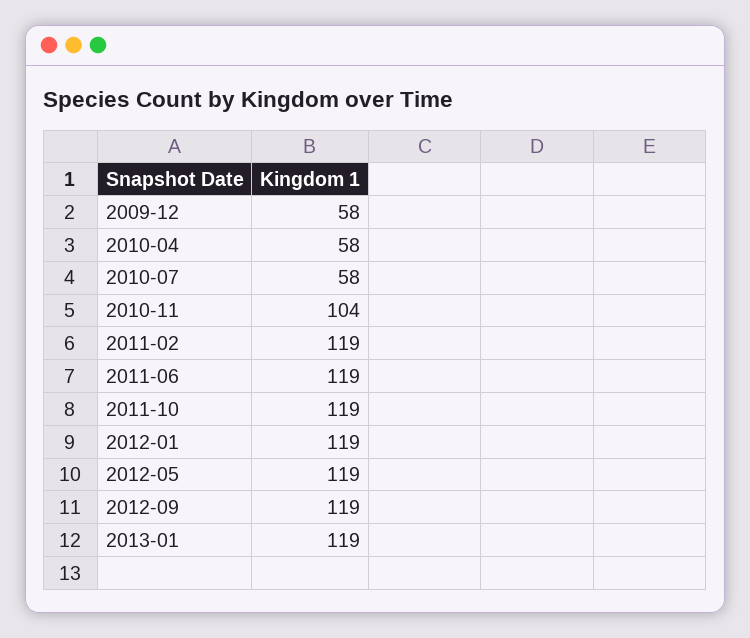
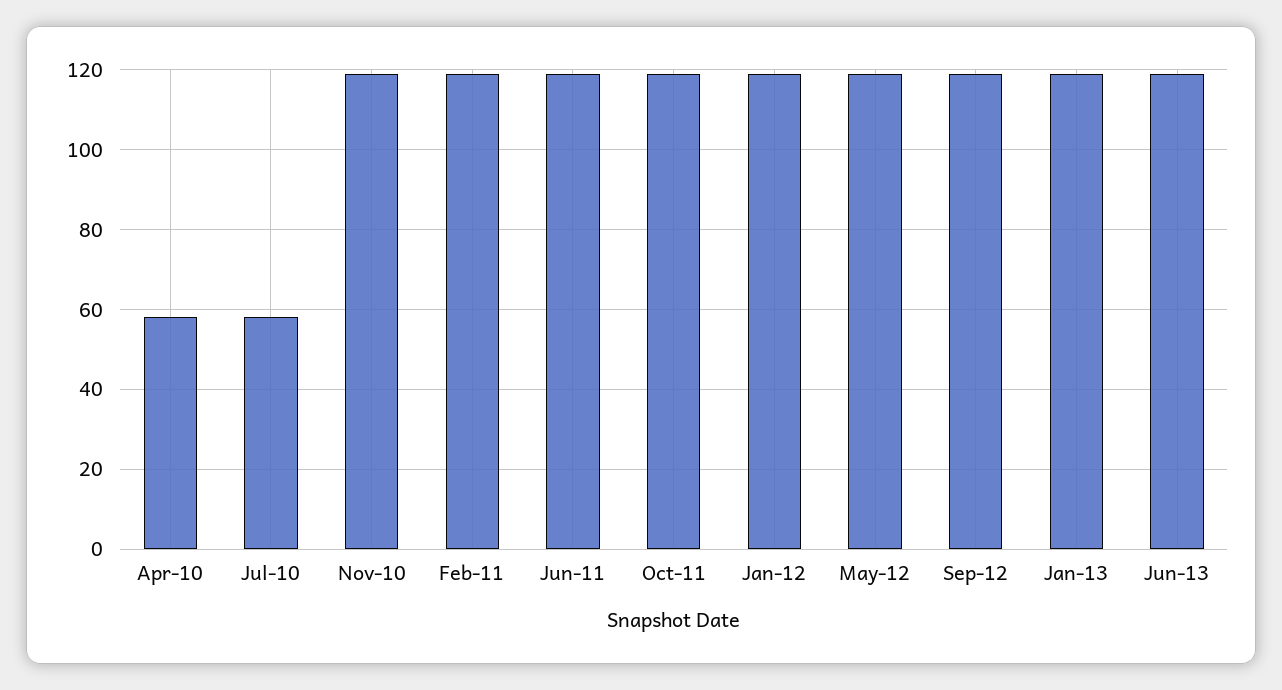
2009-12: 58 -> none
2010-11: 104 -> 120
Jun-13: none -> 120

